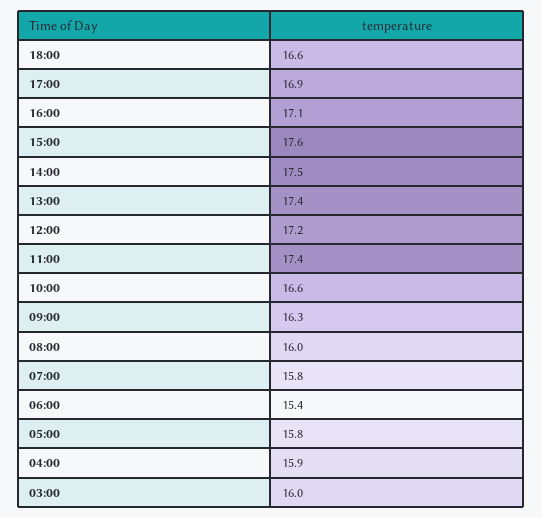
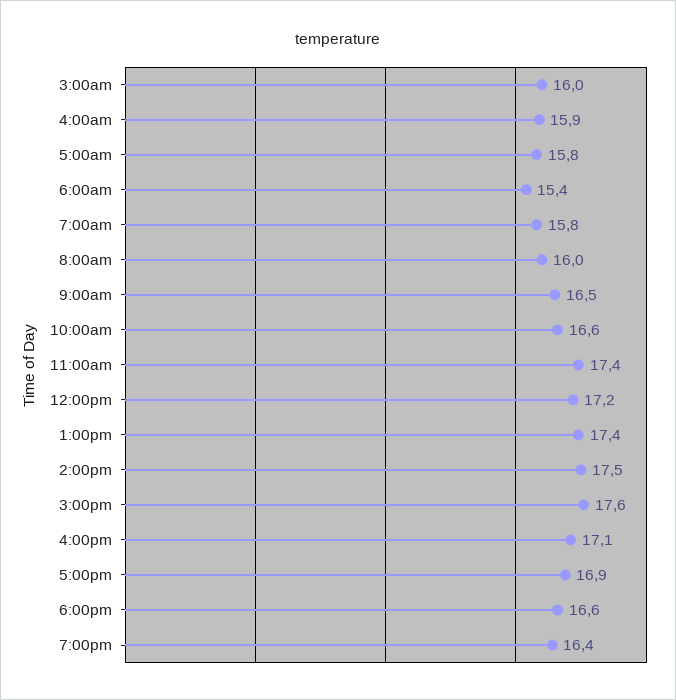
09:00: 16.3 -> 16.5
7:00pm: none -> 16.4

